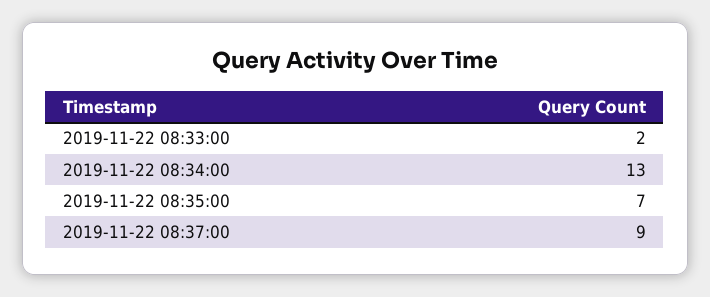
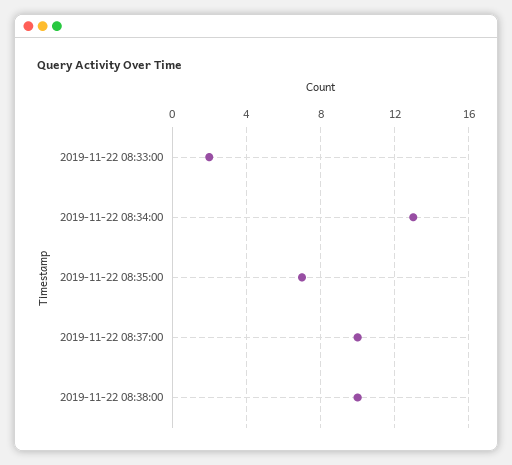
2019-11-22 08:37:00: 9 -> 10
2019-11-22 08:38:00: none -> 10

